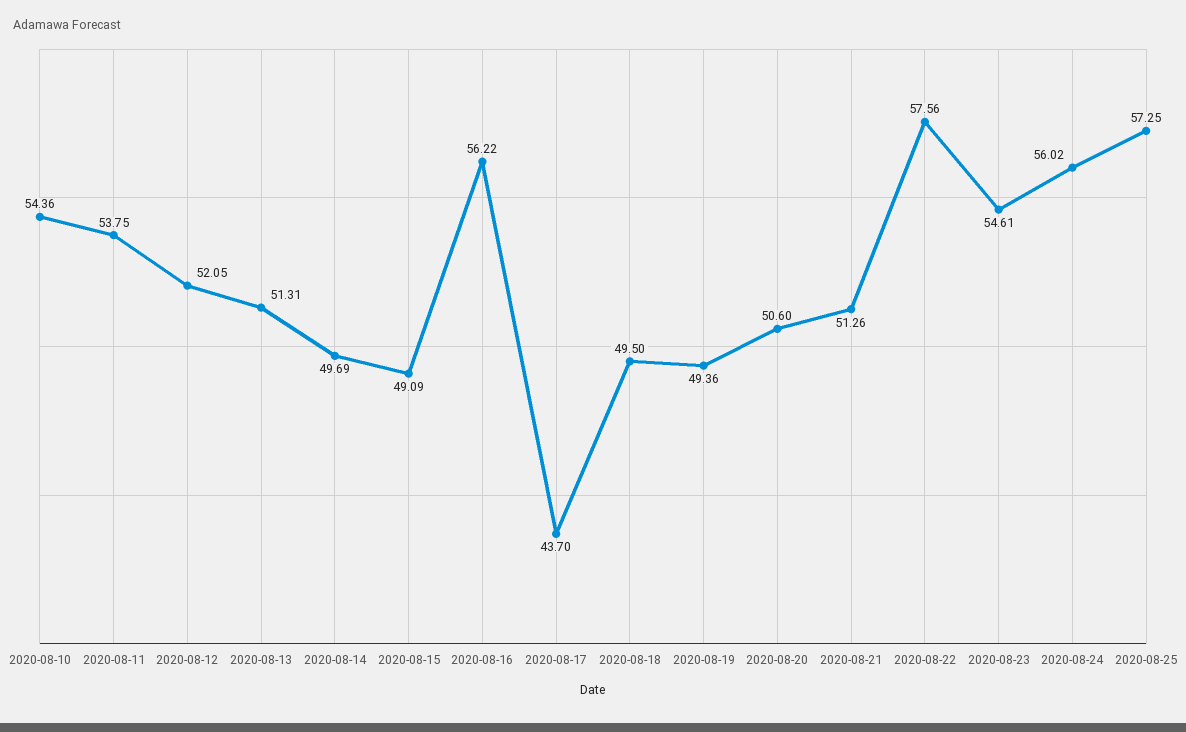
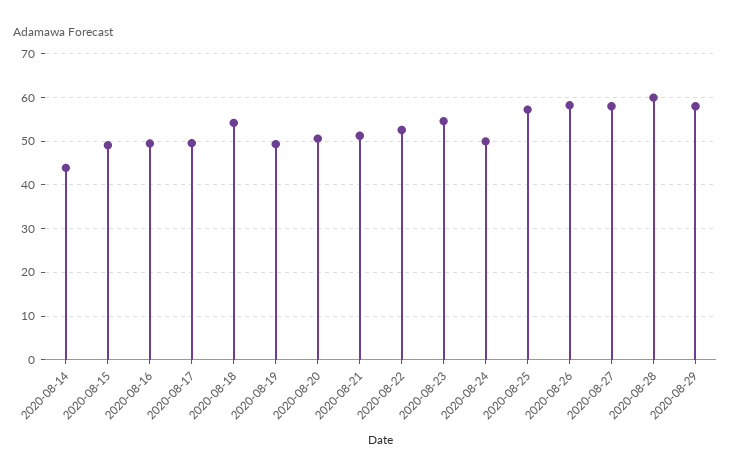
2020-08-10: 54.36 -> none
2020-08-11: 53.75 -> none
2020-08-12: 52.05 -> none
2020-08-13: 51.31 -> none
2020-08-14: 49.69 -> 44
2020-08-16: 56.22 -> 50
2020-08-17: 43.7 -> 50
2020-08-18: 49.5 -> 54
2020-08-22: 57.56 -> 52
2020-08-24: 56.02 -> 50
2020-08-26: none -> 58
2020-08-27: none -> 58
2020-08-28: none -> 60
2020-08-29: none -> 58

